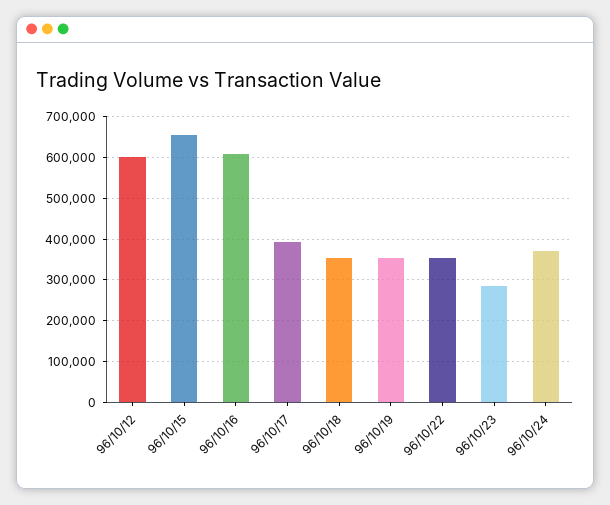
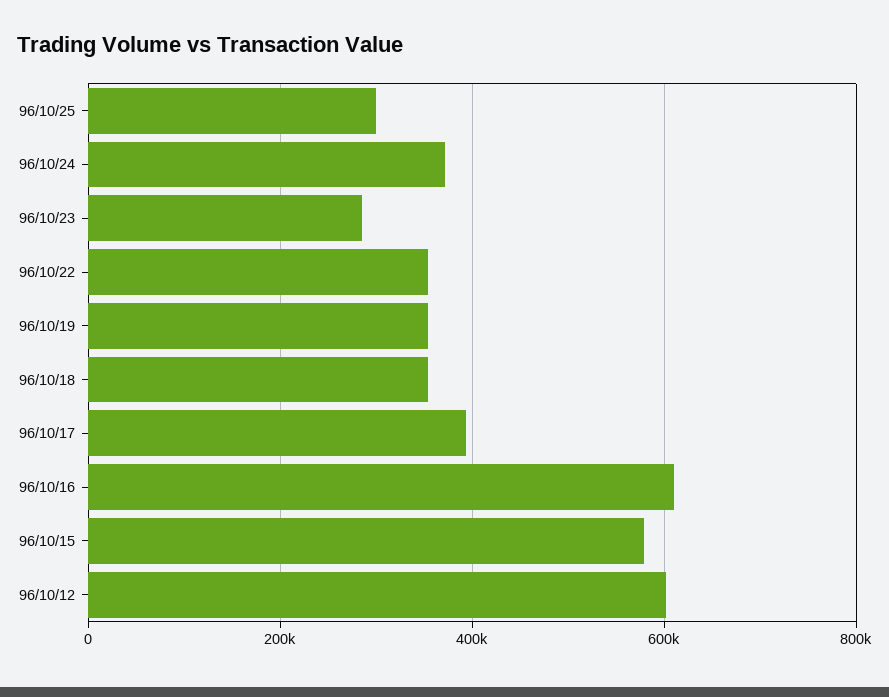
96/10/15: 660000 -> 580000
96/10/25: none -> 300000

